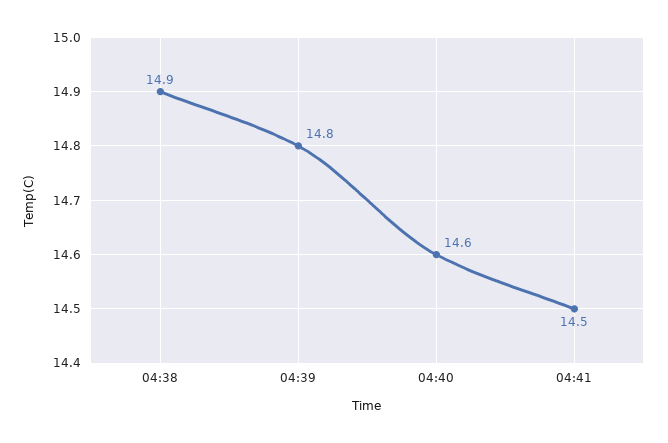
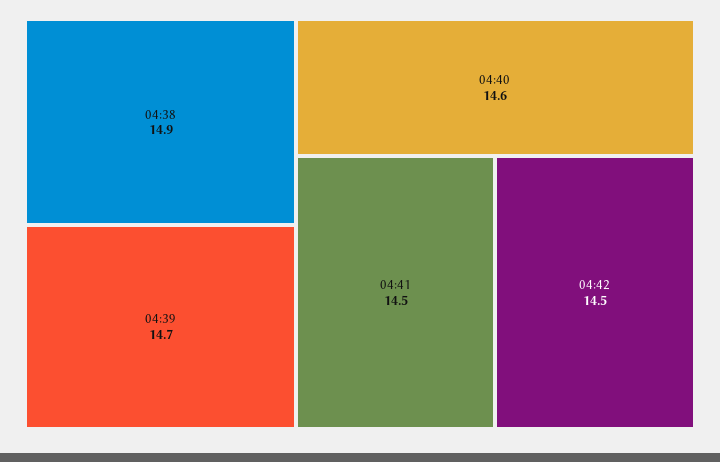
04:39: 14.8 -> 14.7
04:42: none -> 14.5

